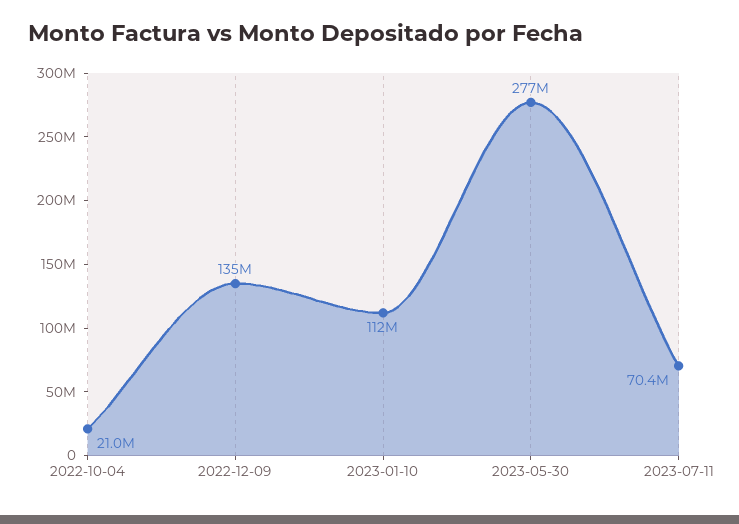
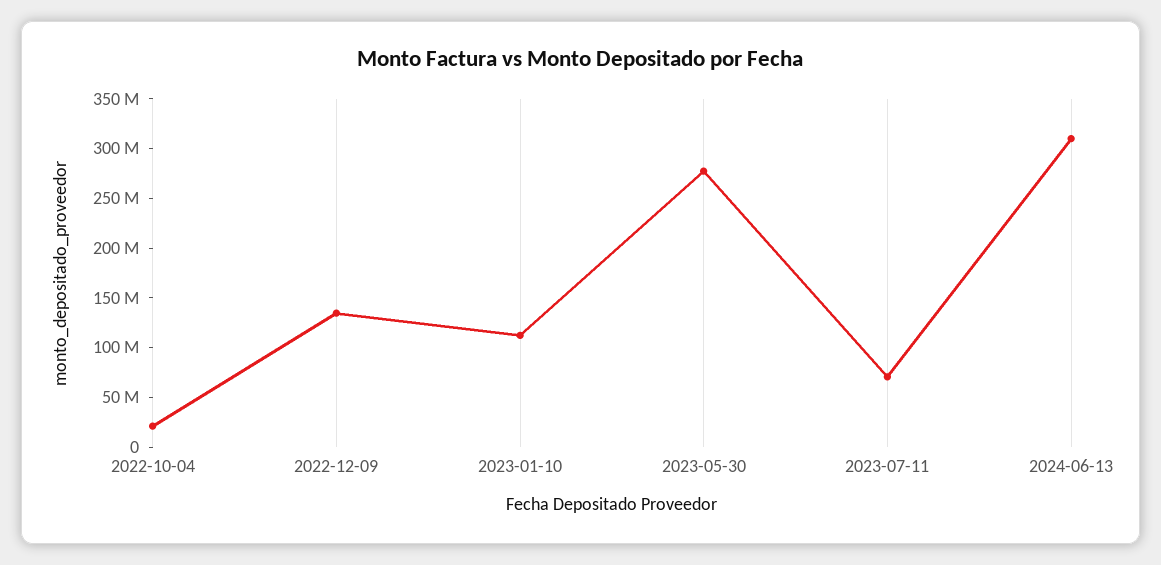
2024-06-13: none -> 310000000

